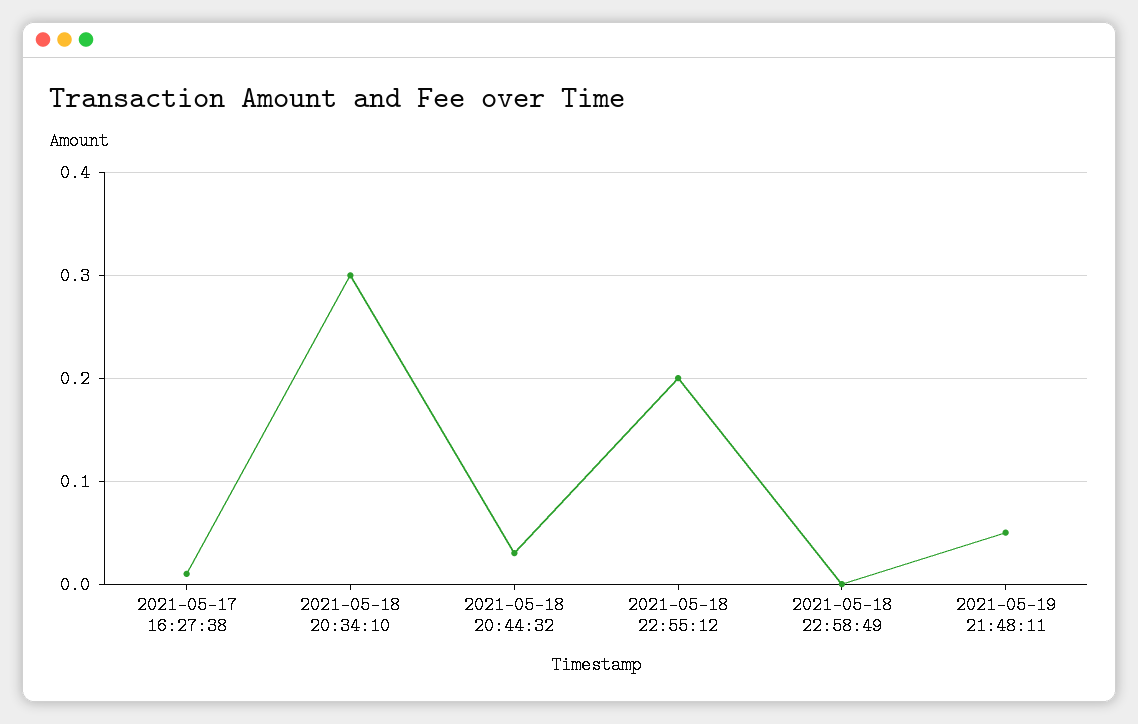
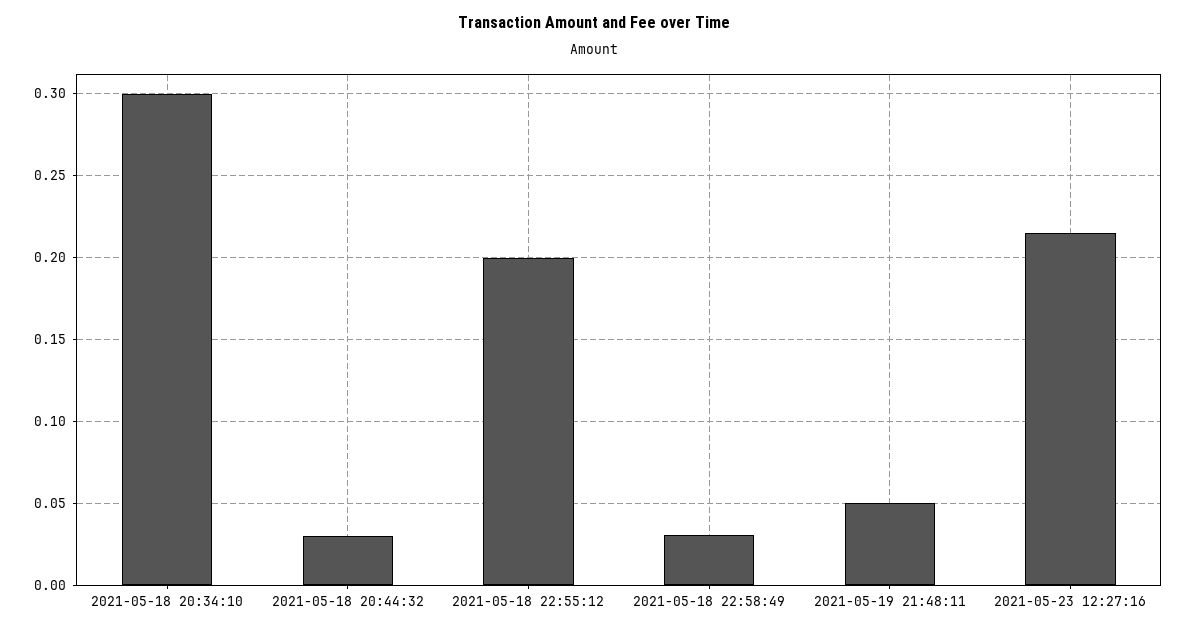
2021-05-17 16:27:38: 0.01 -> none
2021-05-18 22:58:49: 0 -> 0.03
2021-05-23 12:27:16: none -> 0.215

